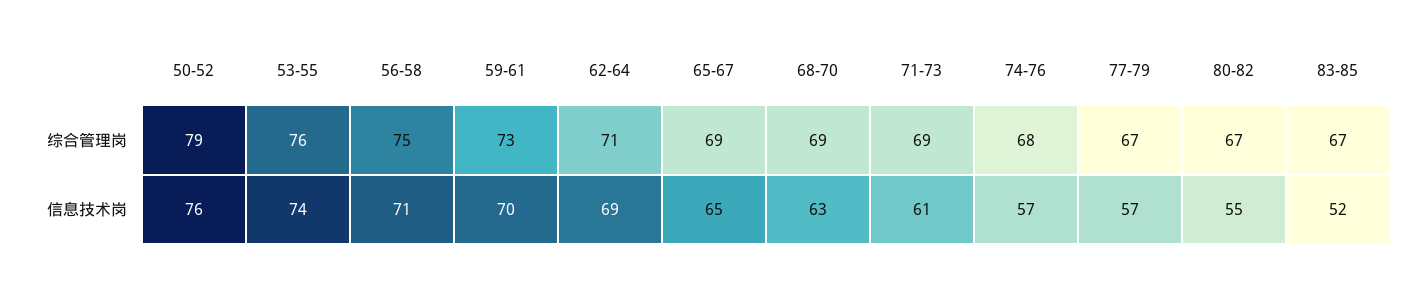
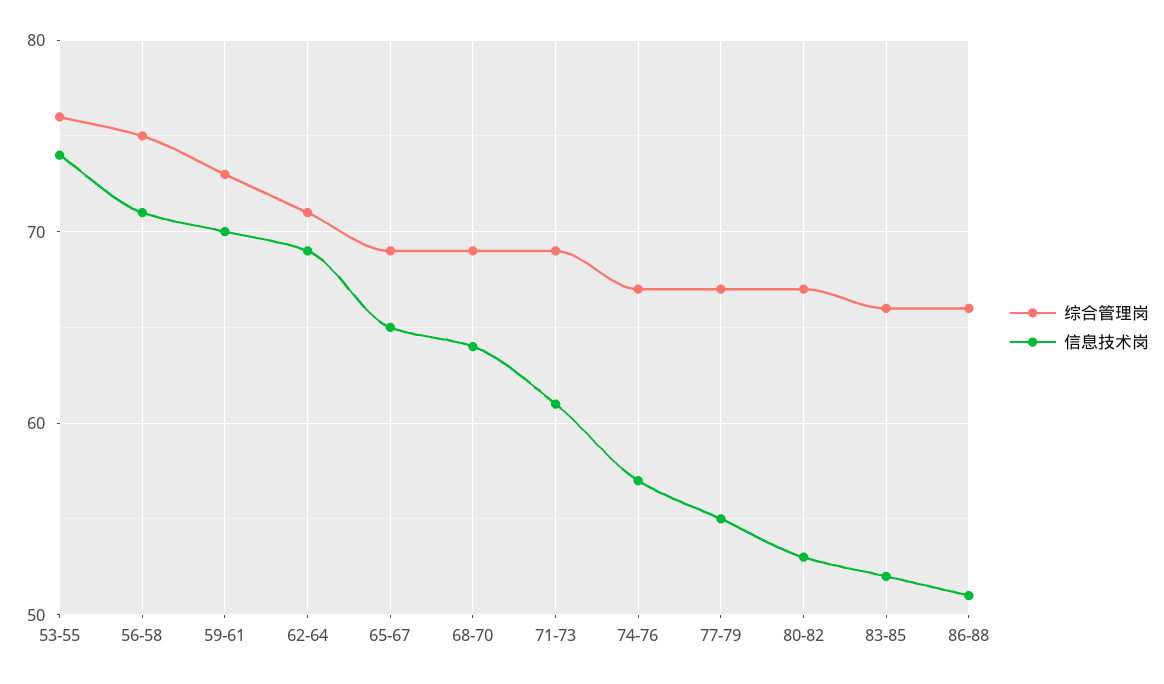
综合管理岗, 50-52: 79 -> none
综合管理岗, 74-76: 68 -> 67
综合管理岗, 83-85: 67 -> 66
信息技术岗, 50-52: 76 -> none
信息技术岗, 68-70: 63 -> 64
信息技术岗, 77-79: 57 -> 55
信息技术岗, 80-82: 55 -> 53
综合管理岗, 86-88: none -> 66
信息技术岗, 86-88: none -> 51

